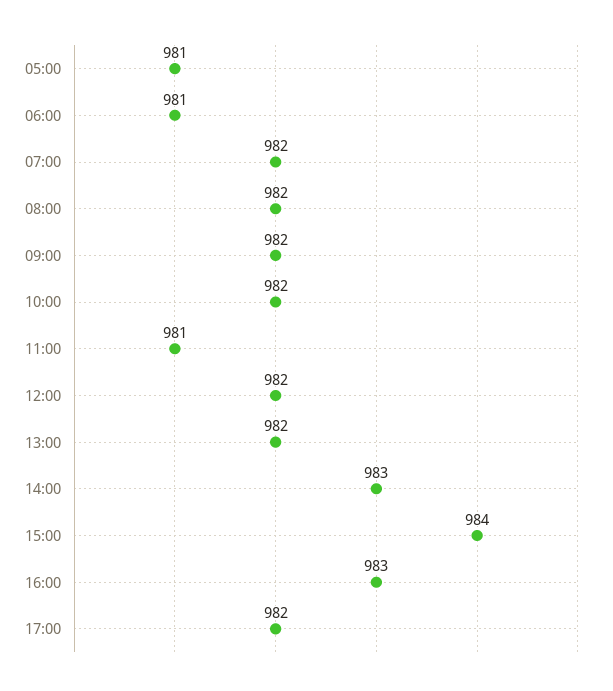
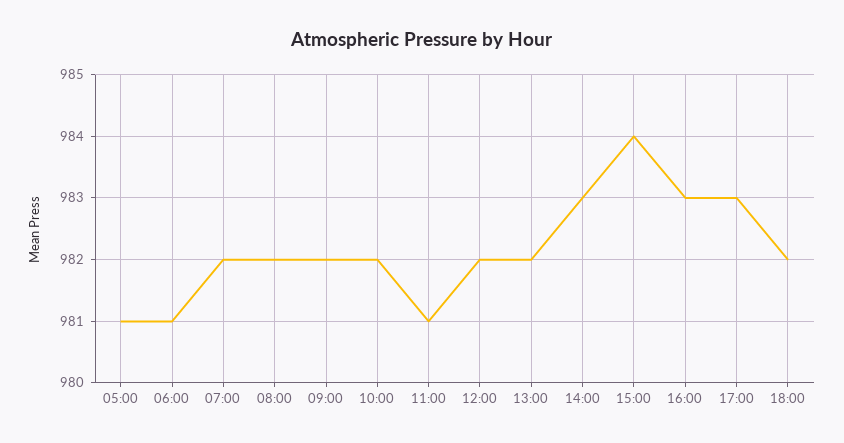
17:00: 982 -> 983
18:00: none -> 982

